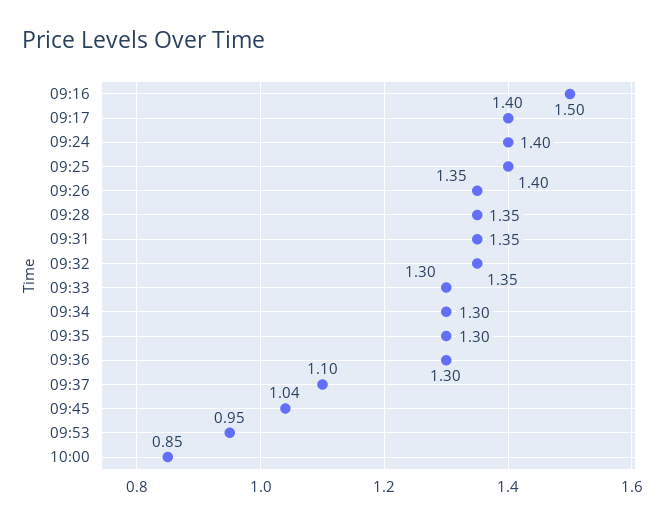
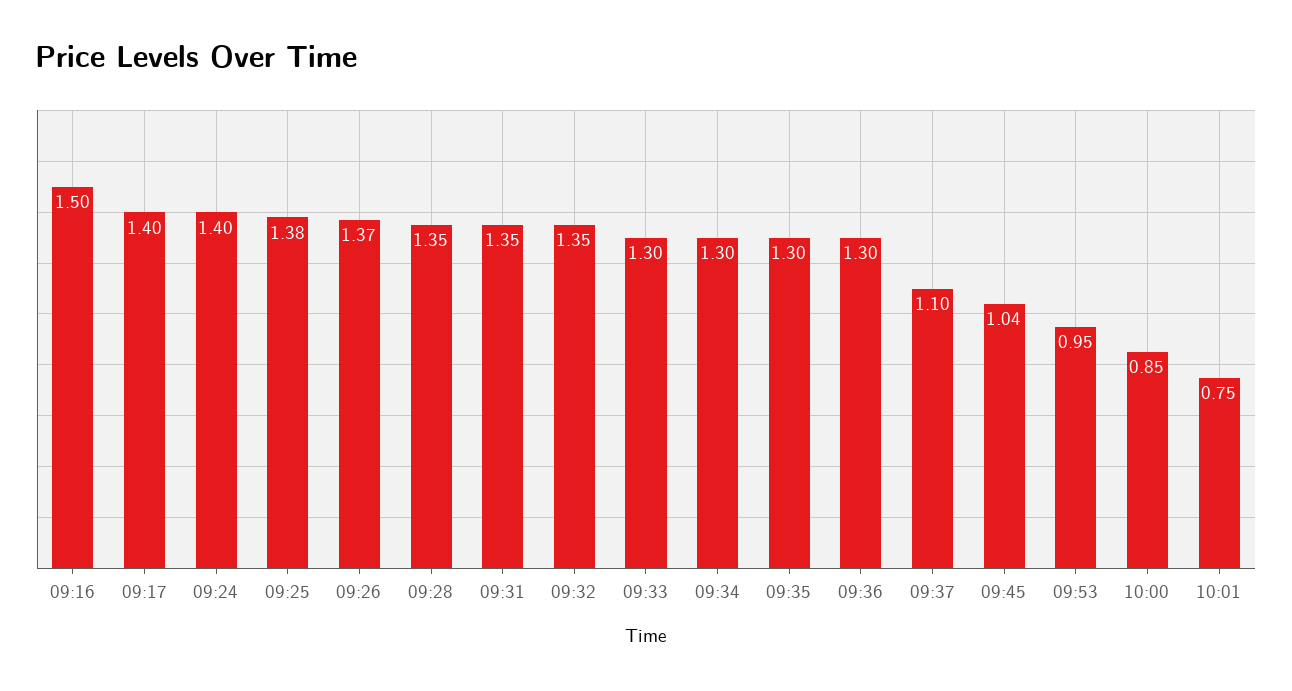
09:25: 1.4 -> 1.38
09:26: 1.35 -> 1.37
10:01: none -> 0.75

